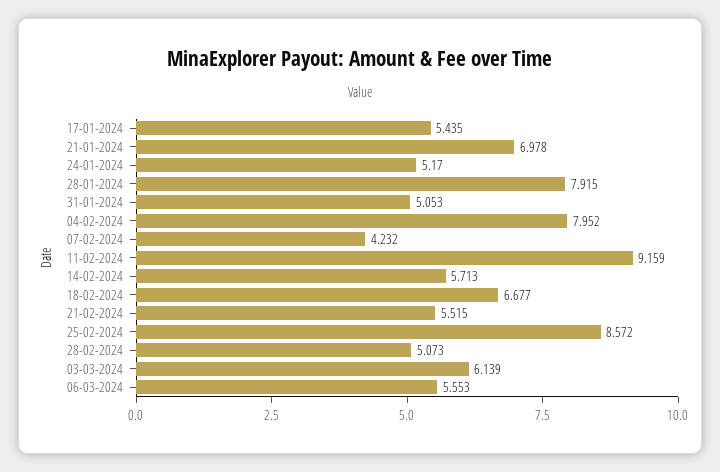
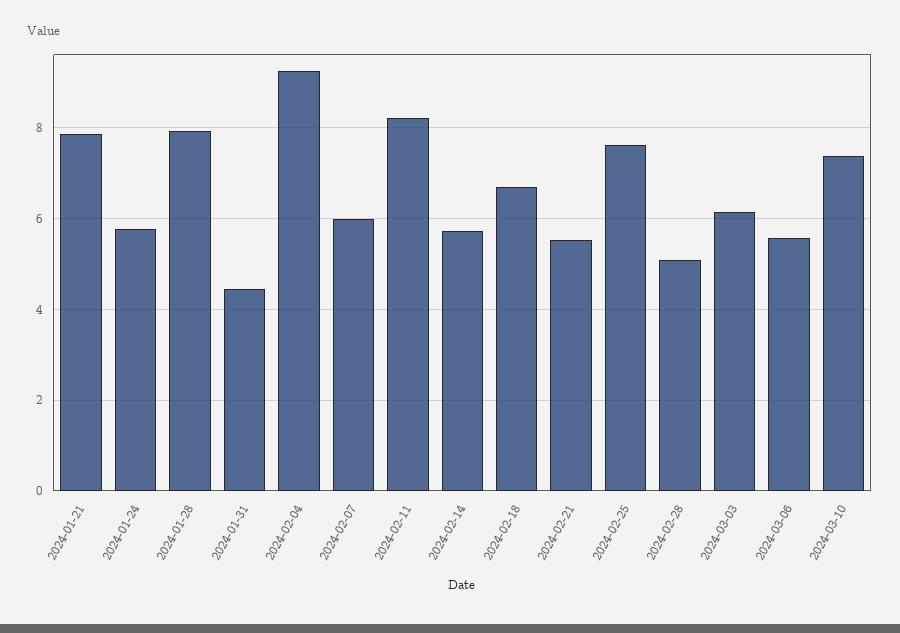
17-01-2024: 5.435 -> none
21-01-2024: 6.978 -> 7.8
24-01-2024: 5.17 -> 5.8
31-01-2024: 5.053 -> 4.4
04-02-2024: 7.952 -> 9.2
07-02-2024: 4.232 -> 6
11-02-2024: 9.159 -> 8.2
25-02-2024: 8.572 -> 7.6
2024-03-10: none -> 7.4

